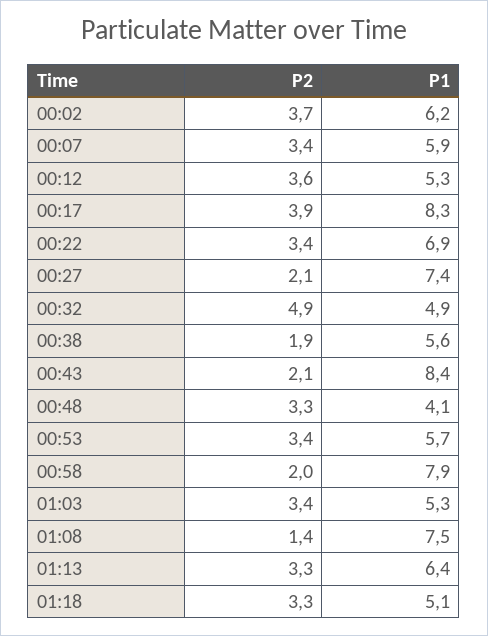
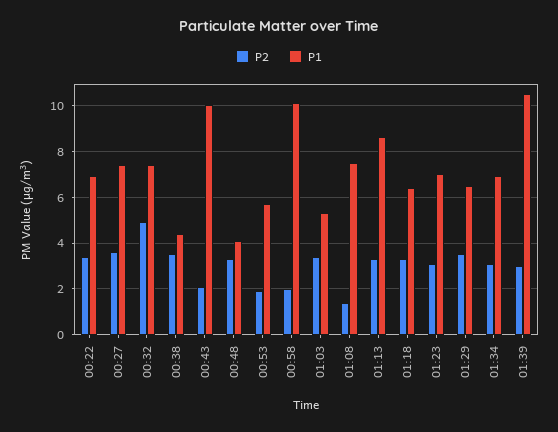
P2, 00:02: 3.7 -> none
P1, 00:02: 6.2 -> none
P2, 00:07: 3.4 -> none
P1, 00:07: 5.9 -> none
P2, 00:12: 3.6 -> none
P1, 00:12: 5.3 -> none
P2, 00:17: 3.9 -> none
P1, 00:17: 8.3 -> none
P2, 00:27: 2.1 -> 3.5
P1, 00:32: 4.9 -> 7.5
P2, 00:38: 1.9 -> 3.5
P1, 00:38: 5.6 -> 4.5
P1, 00:43: 8.4 -> 10
P2, 00:53: 3.4 -> 2
P1, 00:58: 7.9 -> 10
P1, 01:13: 6.4 -> 8.5
P1, 01:18: 5.1 -> 6.5
P2, 01:23: none -> 3
P1, 01:23: none -> 7
P2, 01:29: none -> 3.5
P1, 01:29: none -> 6.5
P2, 01:34: none -> 3
P1, 01:34: none -> 7
P2, 01:39: none -> 3
P1, 01:39: none -> 10.5

